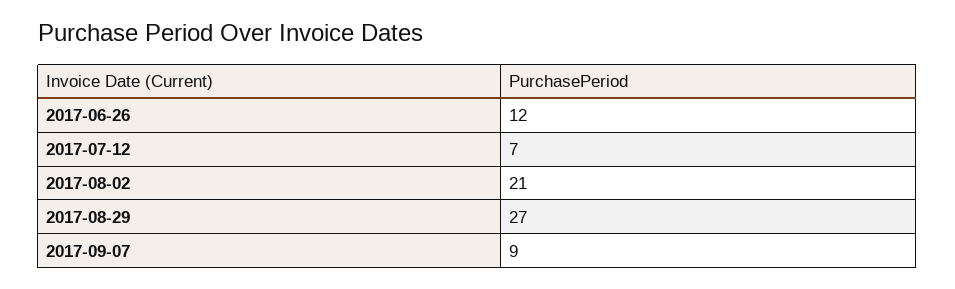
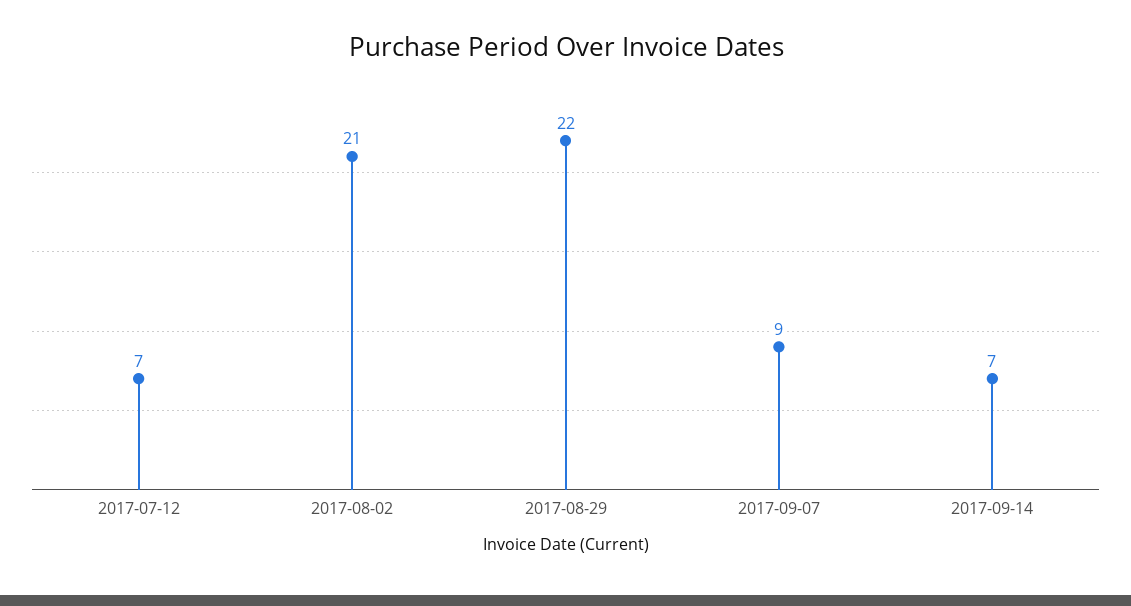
2017-06-26: 12 -> none
2017-08-29: 27 -> 22
2017-09-14: none -> 7

